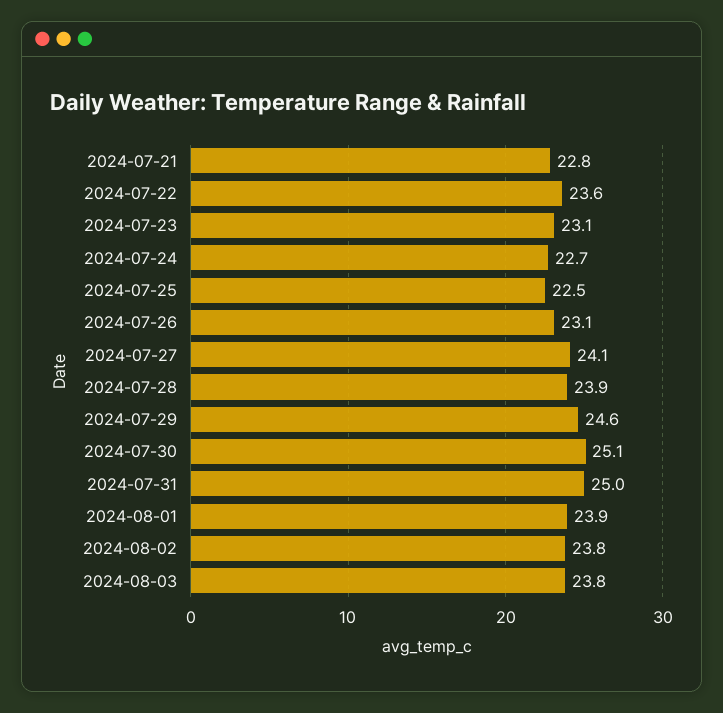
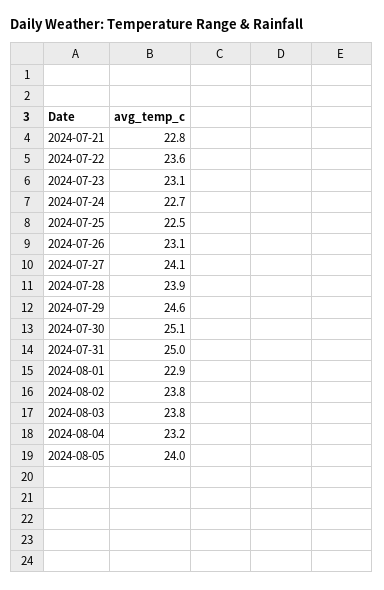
2024-08-01: 23.9 -> 22.9
2024-08-04: none -> 23.2
2024-08-05: none -> 24

